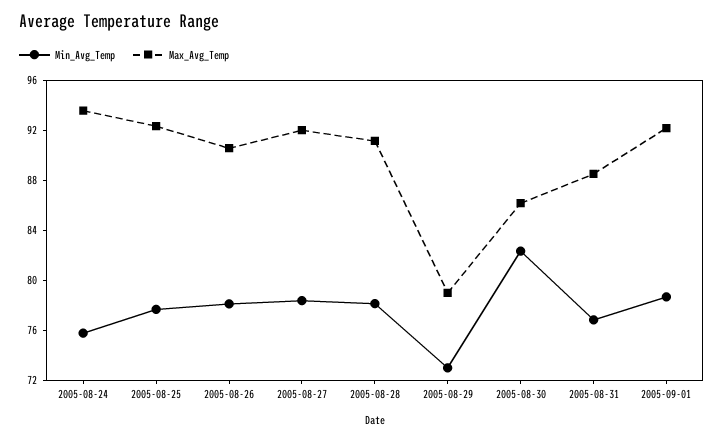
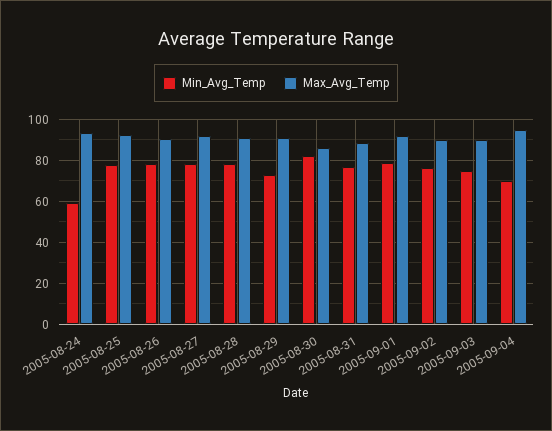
Min_Avg_Temp, 2005-08-24: 76 -> 60
Max_Avg_Temp, 2005-08-29: 79 -> 90
Min_Avg_Temp, 2005-09-02: none -> 75
Max_Avg_Temp, 2005-09-02: none -> 90
Min_Avg_Temp, 2005-09-03: none -> 75
Max_Avg_Temp, 2005-09-03: none -> 90
Min_Avg_Temp, 2005-09-04: none -> 70
Max_Avg_Temp, 2005-09-04: none -> 95

